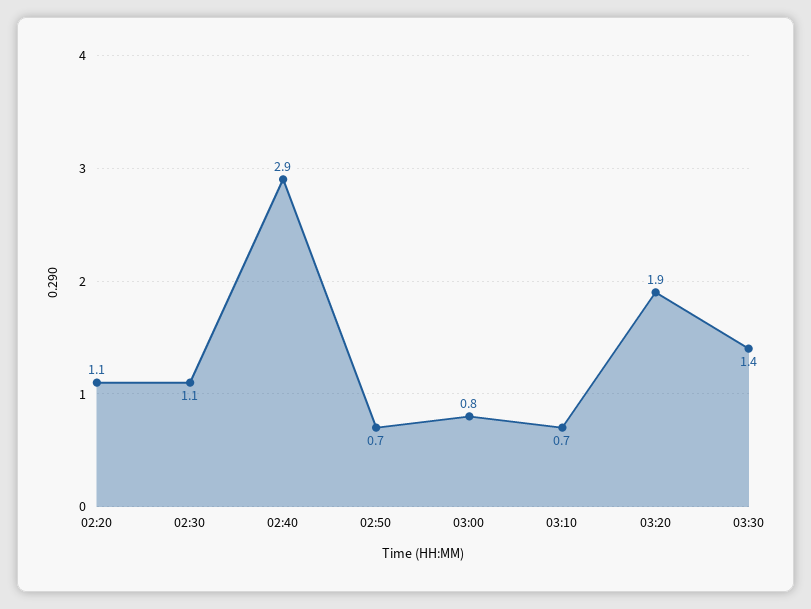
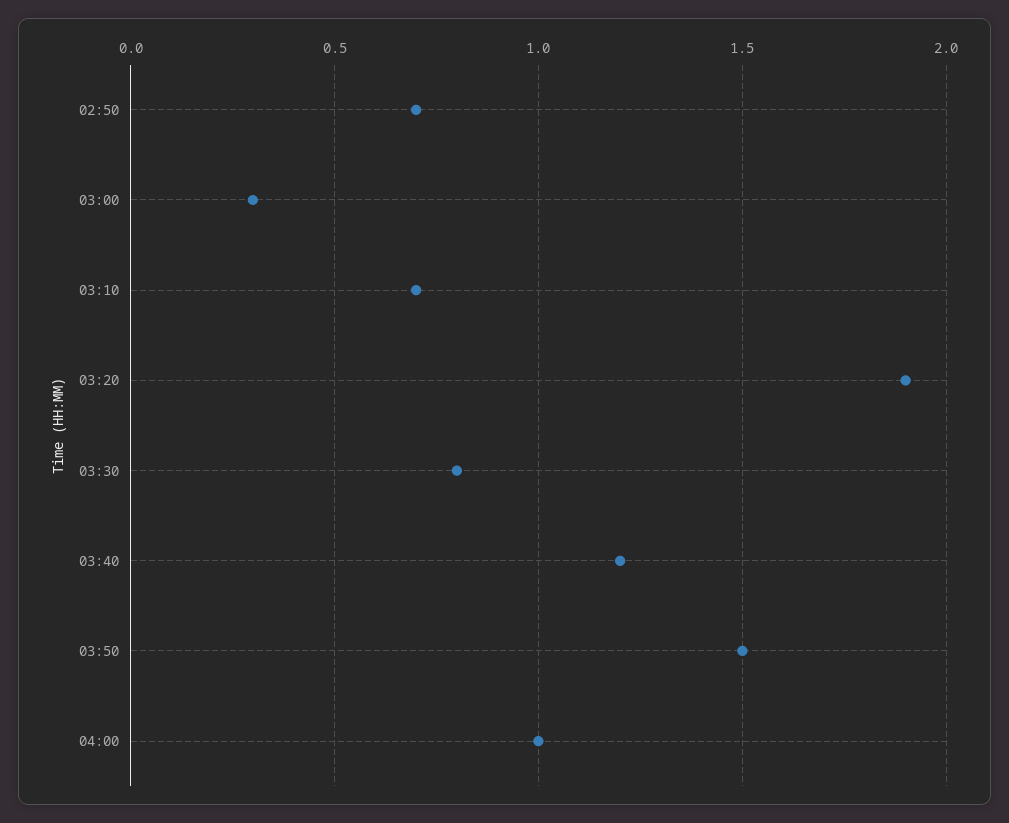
02:20: 1.1 -> none
02:30: 1.1 -> none
02:40: 2.9 -> none
03:00: 0.8 -> 0.3
03:30: 1.4 -> 0.8
03:40: none -> 1.2
03:50: none -> 1.5
04:00: none -> 1

